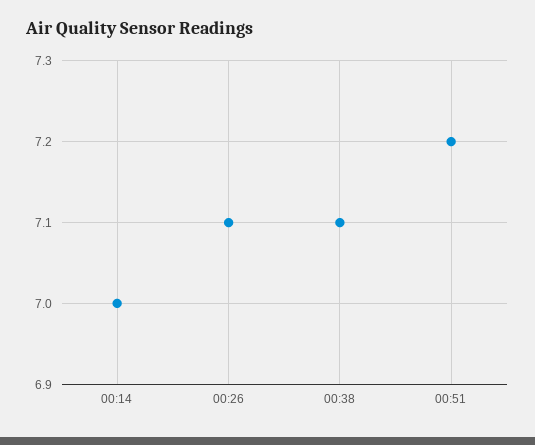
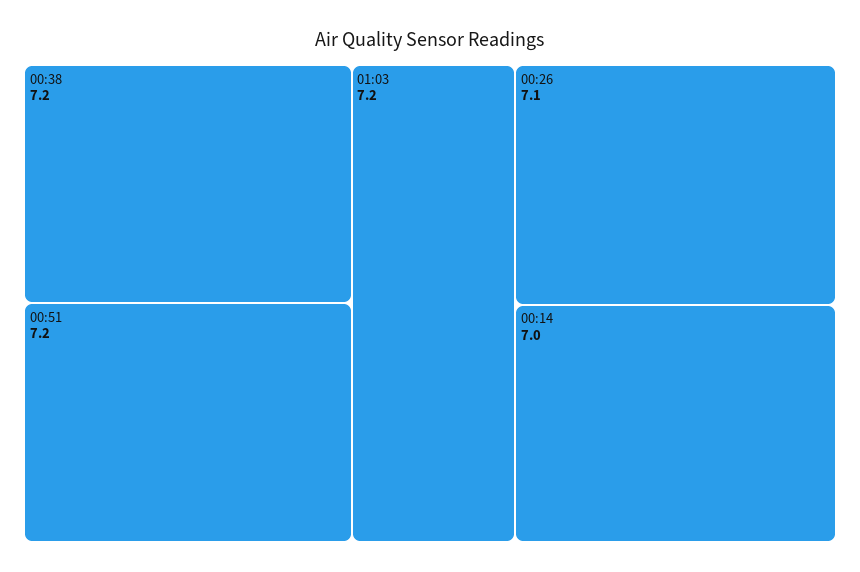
00:38: 7.1 -> 7.2
01:03: none -> 7.2

